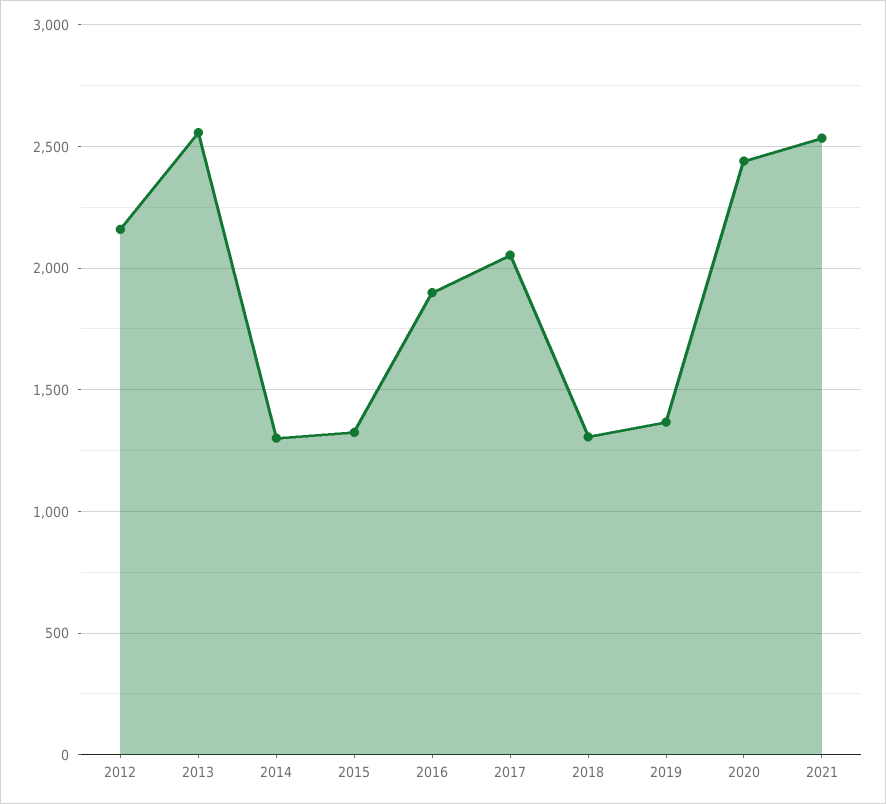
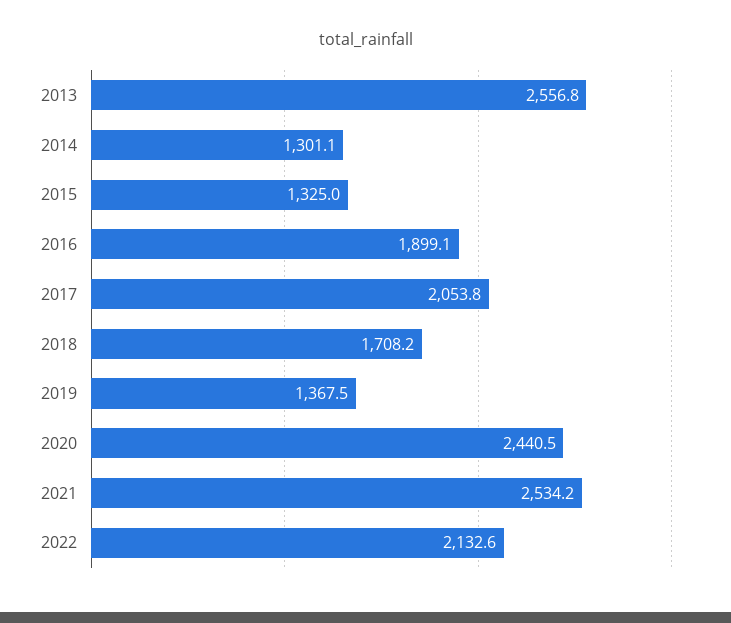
2012: 2150 -> none
2018: 1300 -> 1708.2
2022: none -> 2132.6

